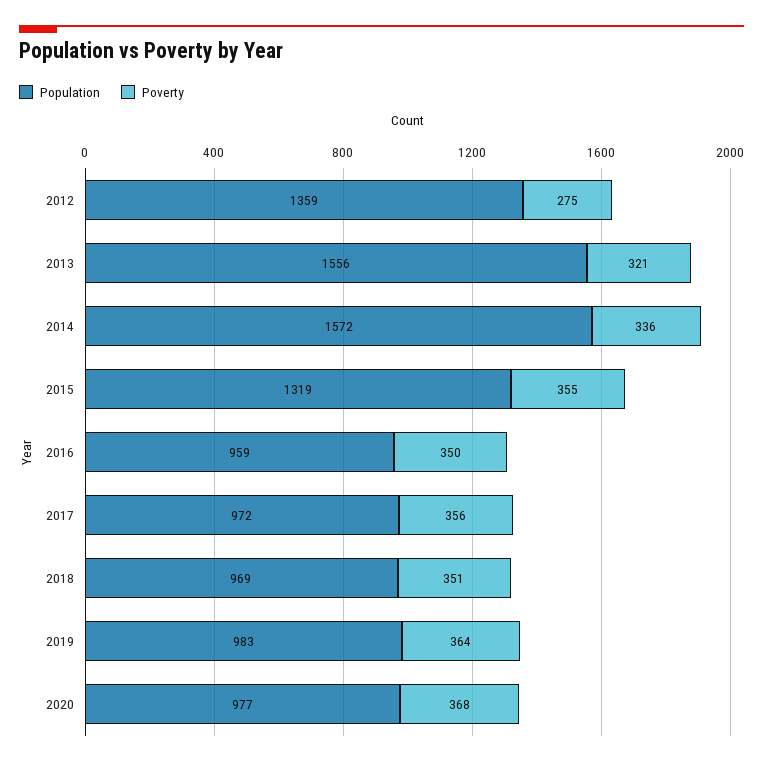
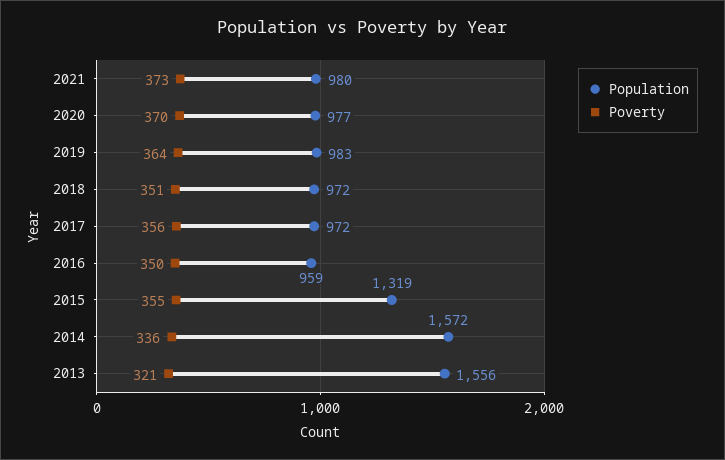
Population, 2012: 1359 -> none
Poverty, 2012: 275 -> none
Population, 2018: 969 -> 972
Poverty, 2020: 368 -> 370
Population, 2021: none -> 980
Poverty, 2021: none -> 373

